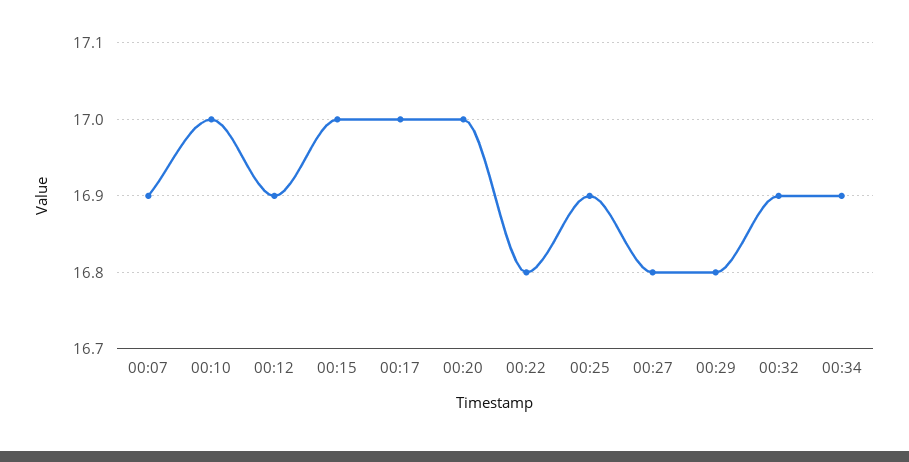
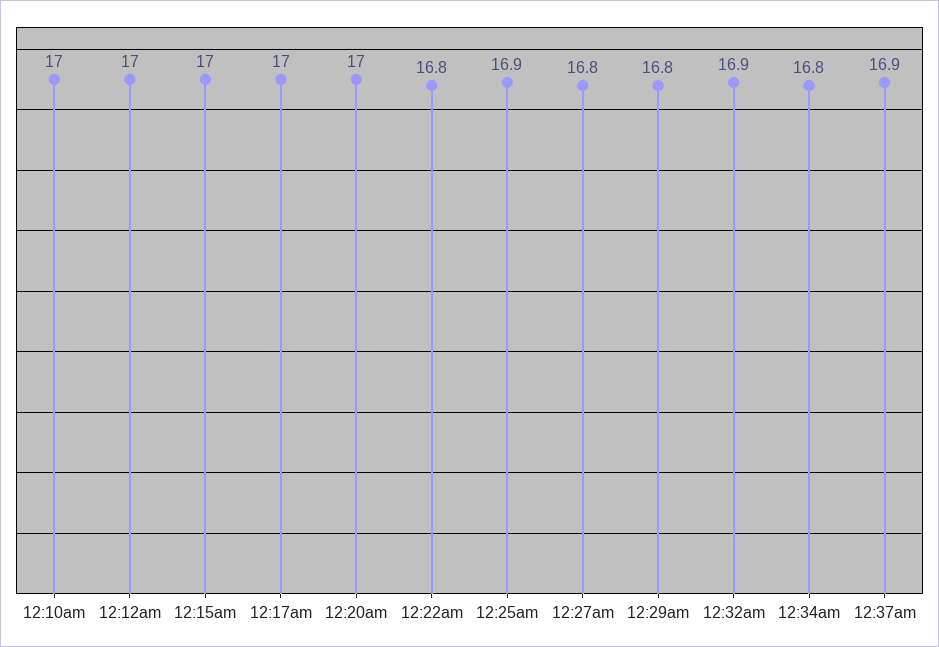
00:07: 16.9 -> none
00:12: 16.9 -> 17
00:34: 16.9 -> 16.8
12:37am: none -> 16.9

